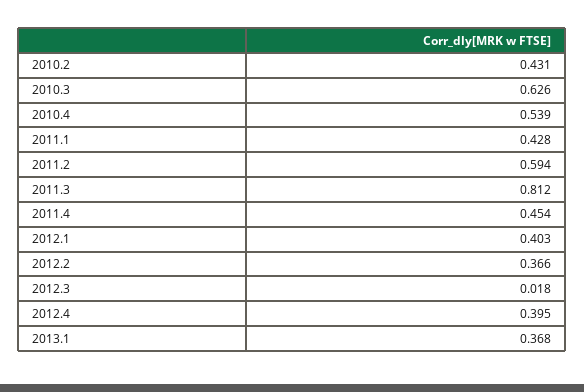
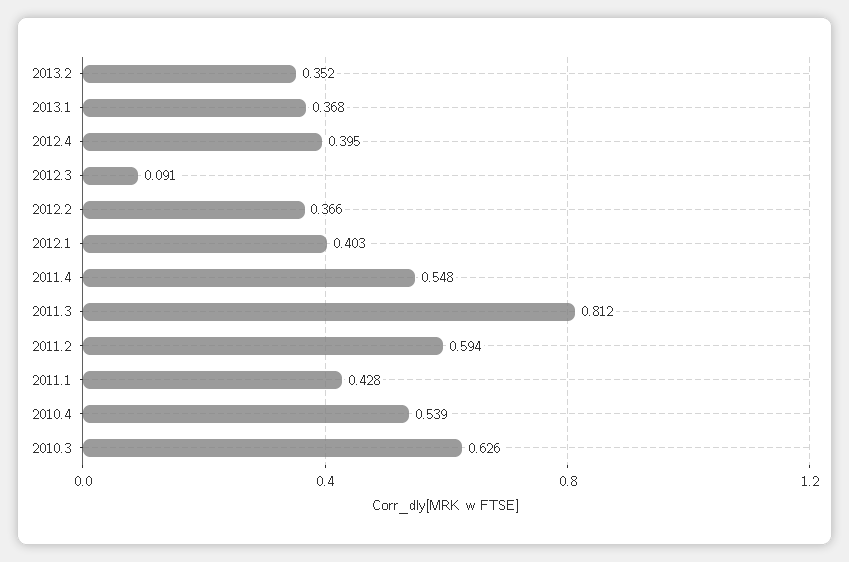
2010.2: 0.431 -> none
2011.4: 0.454 -> 0.548
2012.3: 0.018 -> 0.091
2013.2: none -> 0.352

